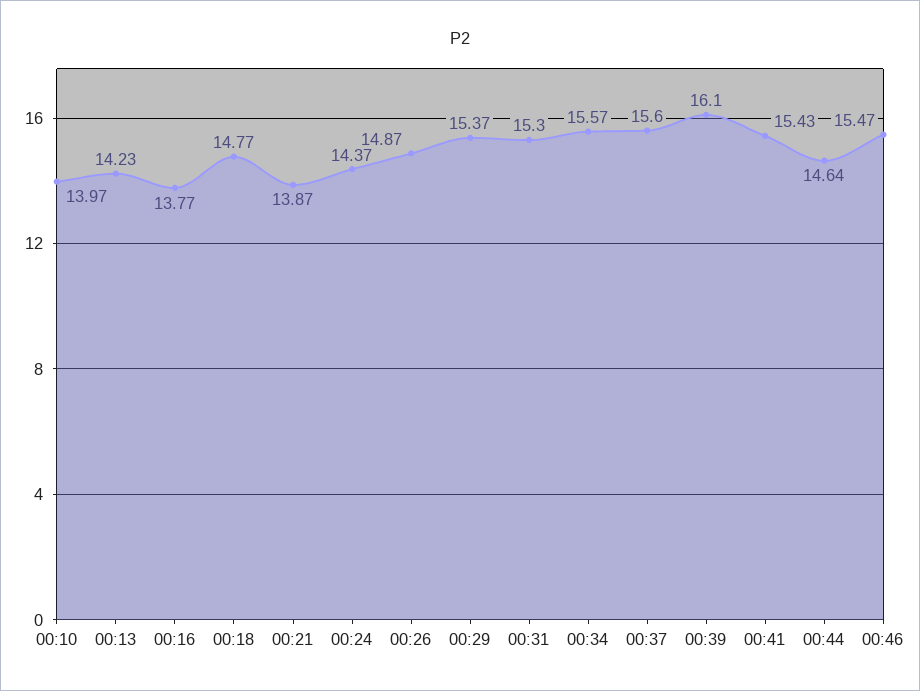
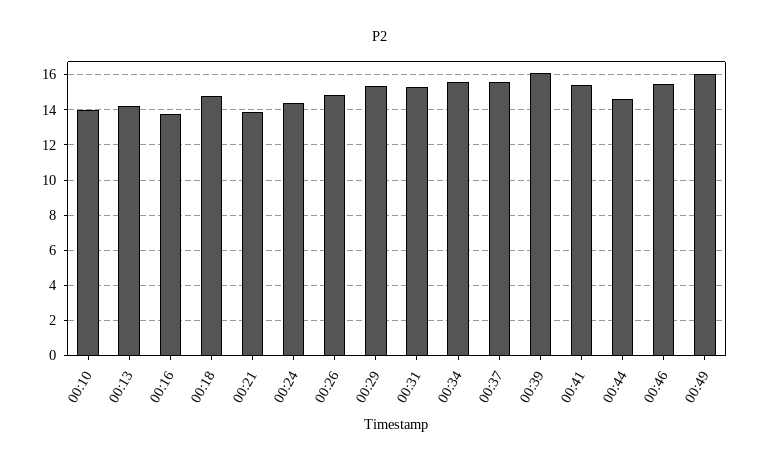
00:49: none -> 16

